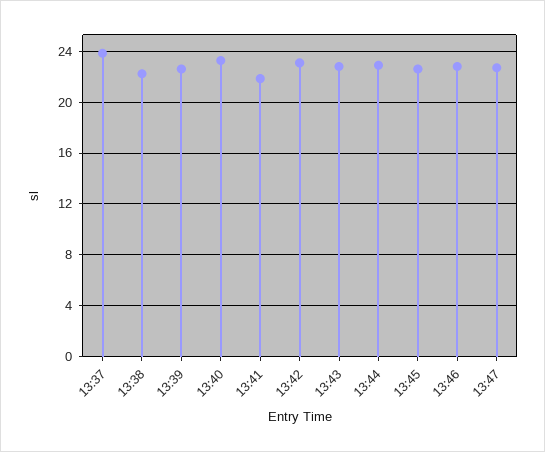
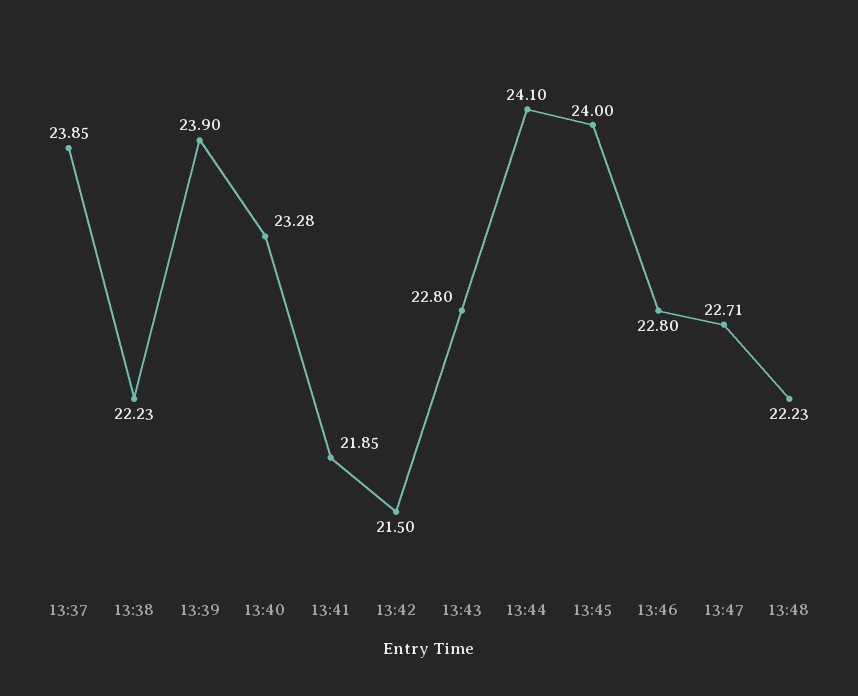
13:39: 22.5 -> 23.9
13:42: 23 -> 21.5
13:44: 23 -> 24.1
13:45: 22.5 -> 24
13:48: none -> 22.23

